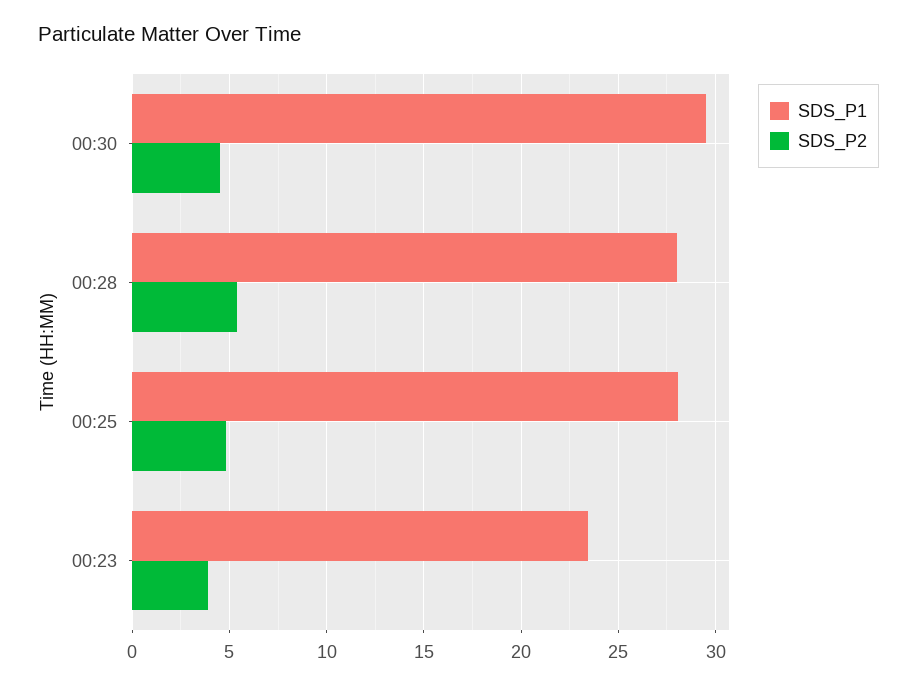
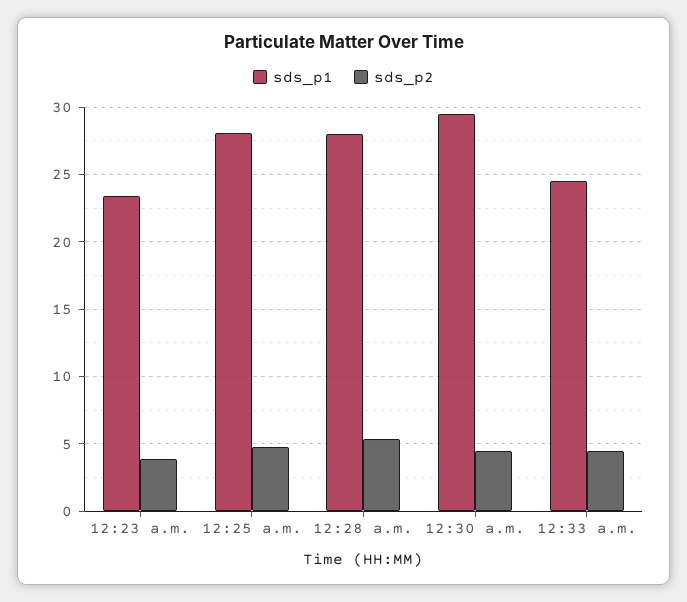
SDS_P1, 12:33 a.m.: none -> 24.5
SDS_P2, 12:33 a.m.: none -> 4.5

